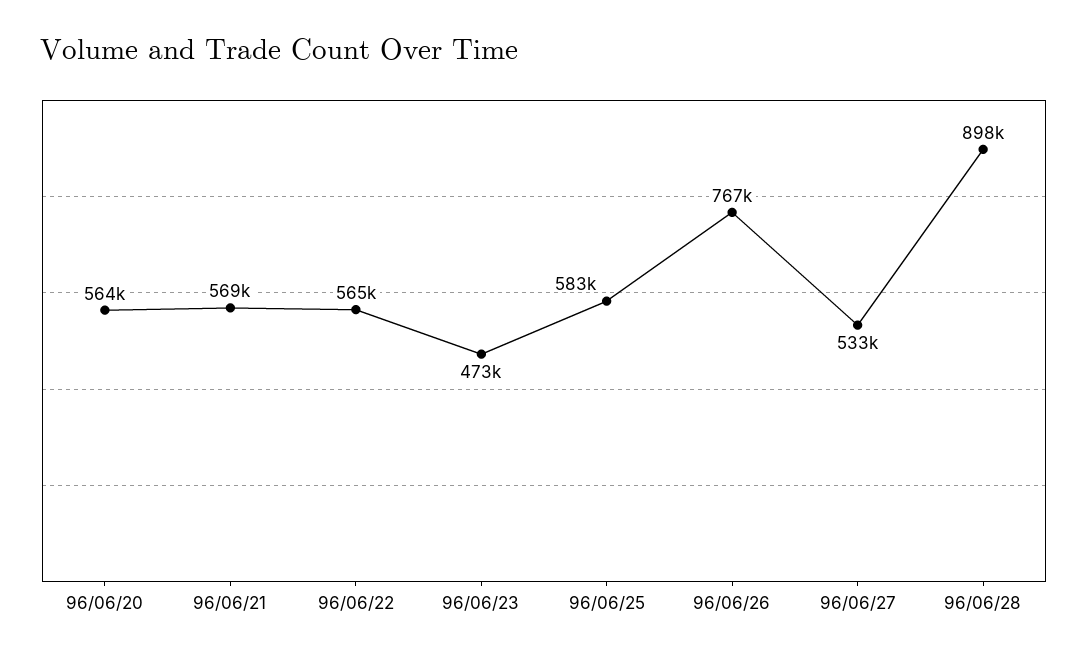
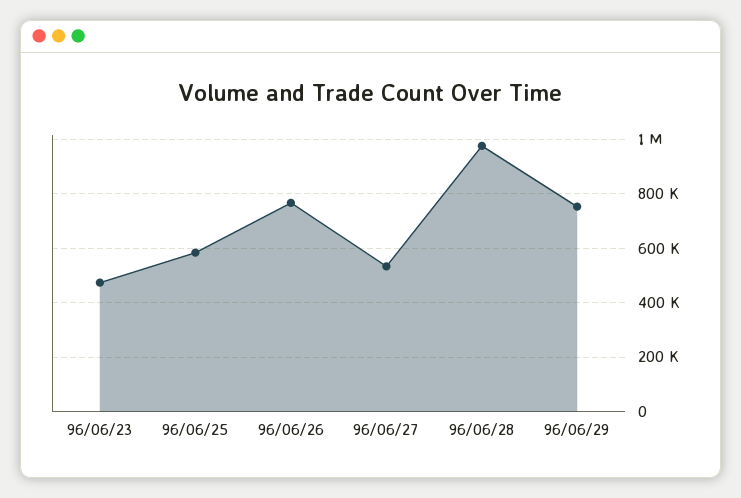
96/06/20: 564000 -> none
96/06/21: 569000 -> none
96/06/22: 565000 -> none
96/06/28: 898000 -> 975000
96/06/29: none -> 750000

